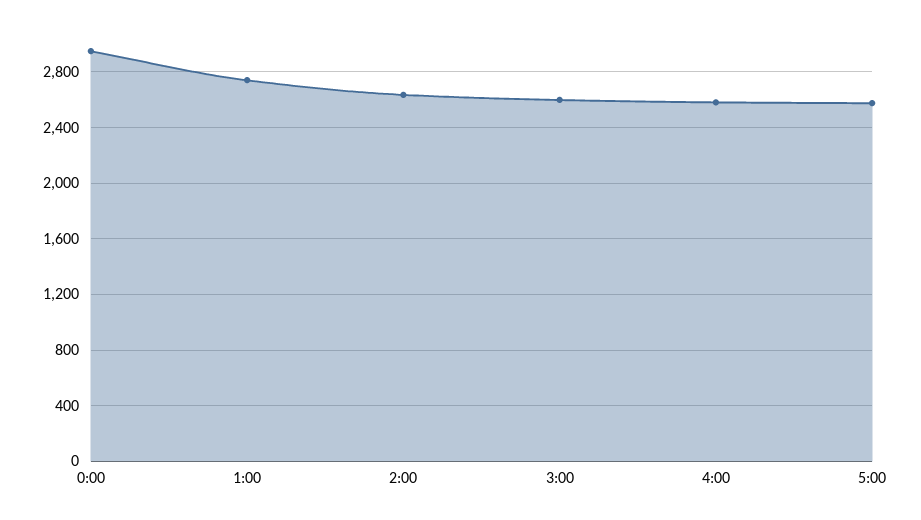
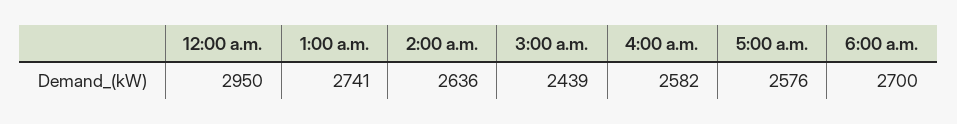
3:00: 2600 -> 2439
6:00 a.m.: none -> 2700

